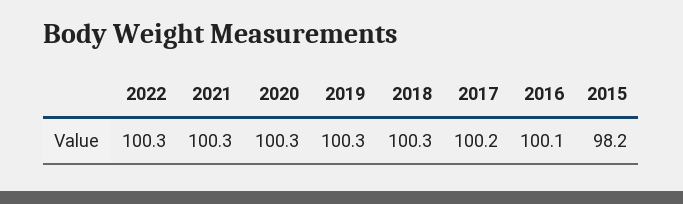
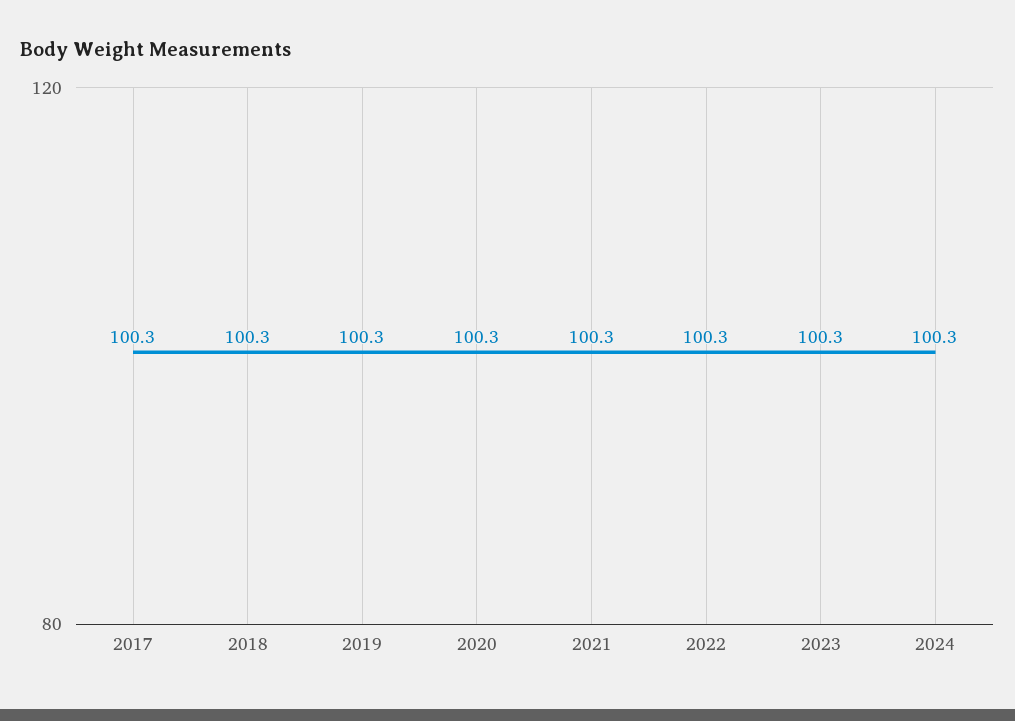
2017: 100.2 -> 100.3
2016: 100.1 -> none
2015: 98.2 -> none
2023: none -> 100.3
2024: none -> 100.3

